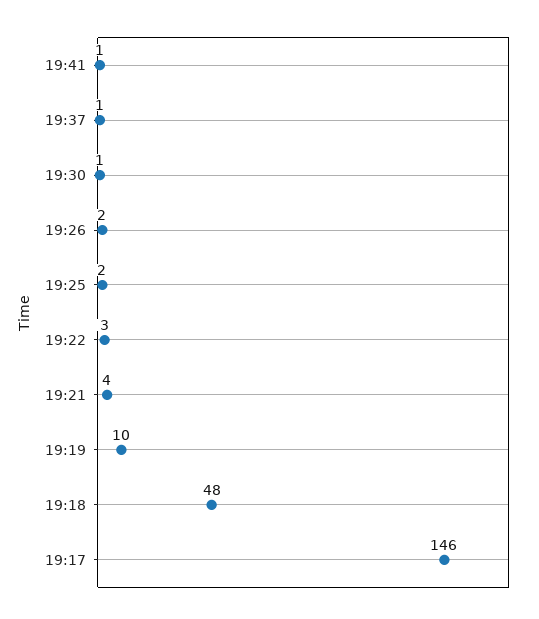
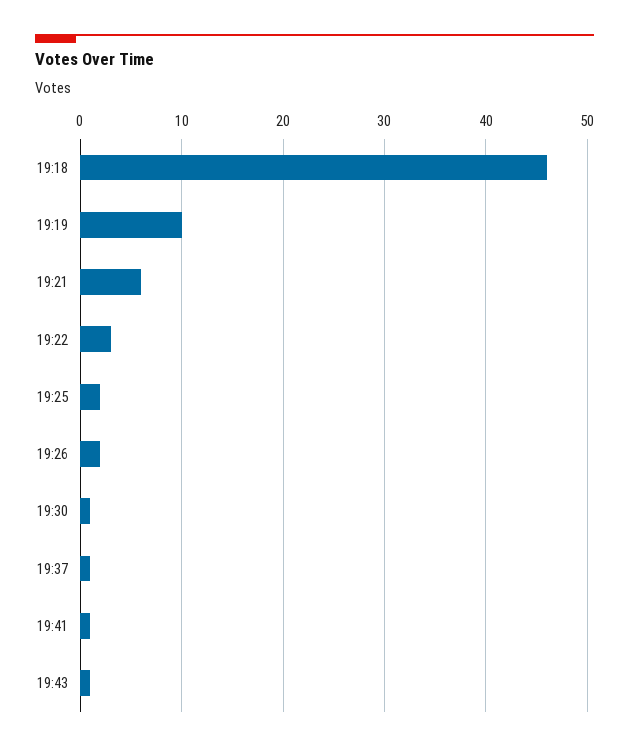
19:21: 4 -> 6
19:18: 48 -> 46
19:17: 146 -> none
19:43: none -> 1

